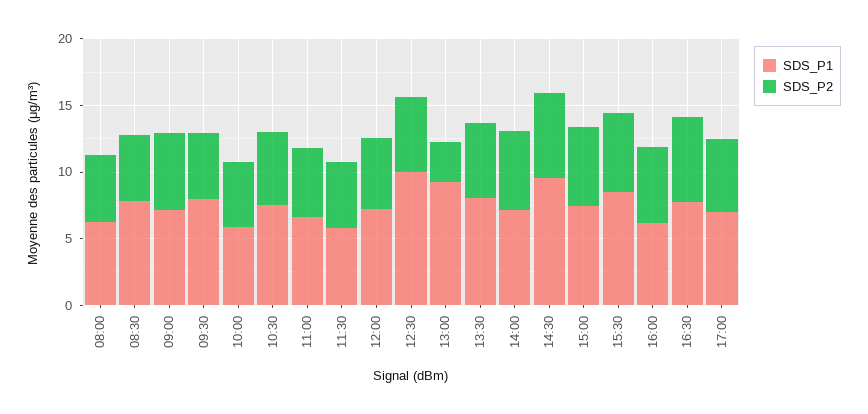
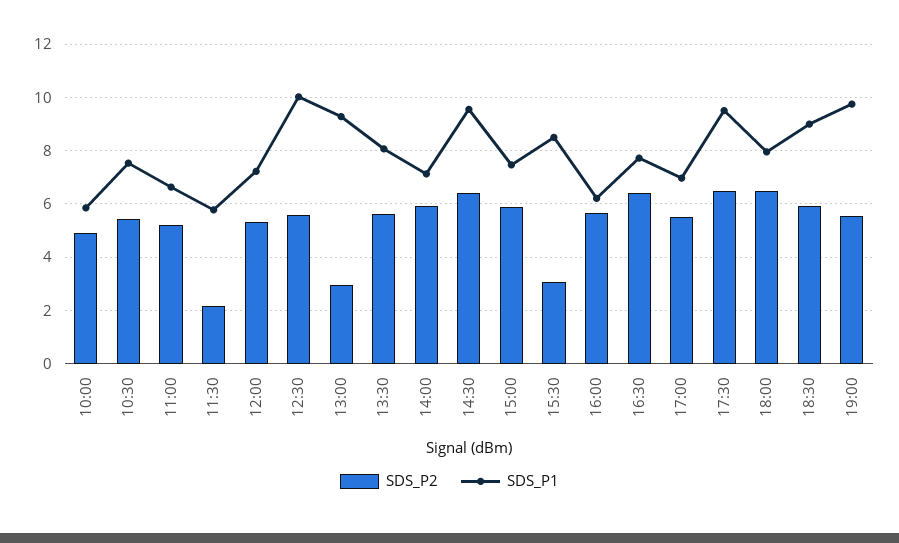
SDS_P1, 08:00: 6 -> none
SDS_P2, 08:00: 5 -> none
SDS_P1, 08:30: 8 -> none
SDS_P2, 08:30: 5 -> none
SDS_P1, 09:00: 7 -> none
SDS_P2, 09:00: 6 -> none
SDS_P1, 09:30: 8 -> none
SDS_P2, 09:30: 5 -> none
SDS_P2, 11:30: 5 -> 2.25
SDS_P2, 15:30: 6 -> 3
SDS_P2, 17:30: none -> 6.5
SDS_P1, 17:30: none -> 9.5
SDS_P2, 18:00: none -> 6.5
SDS_P1, 18:00: none -> 8
SDS_P2, 18:30: none -> 6
SDS_P1, 18:30: none -> 9
SDS_P2, 19:00: none -> 5.5
SDS_P1, 19:00: none -> 9.75

